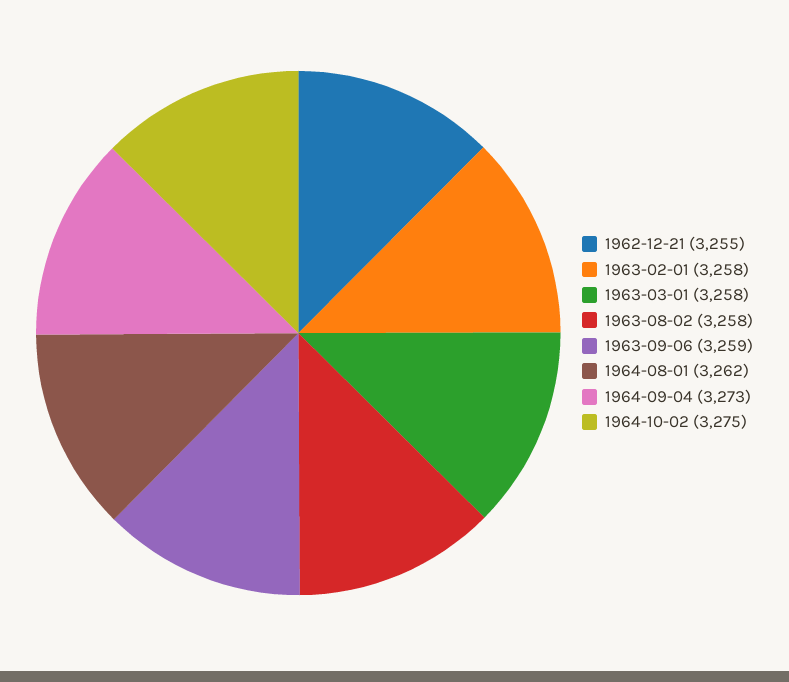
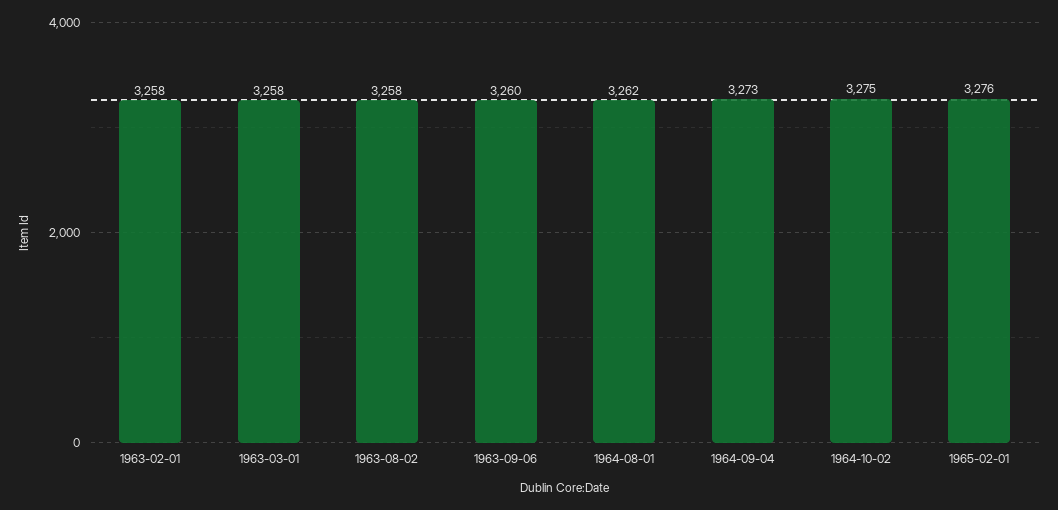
1962-12-21: 3255 -> none
1963-09-06: 3259 -> 3260
1965-02-01: none -> 3276

